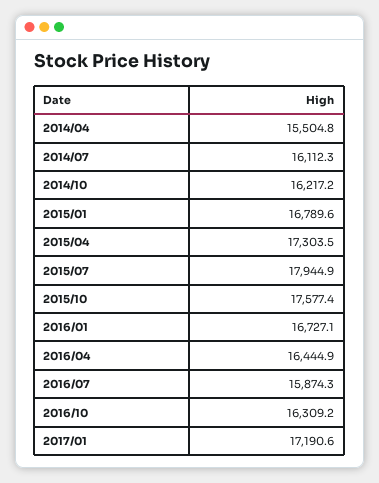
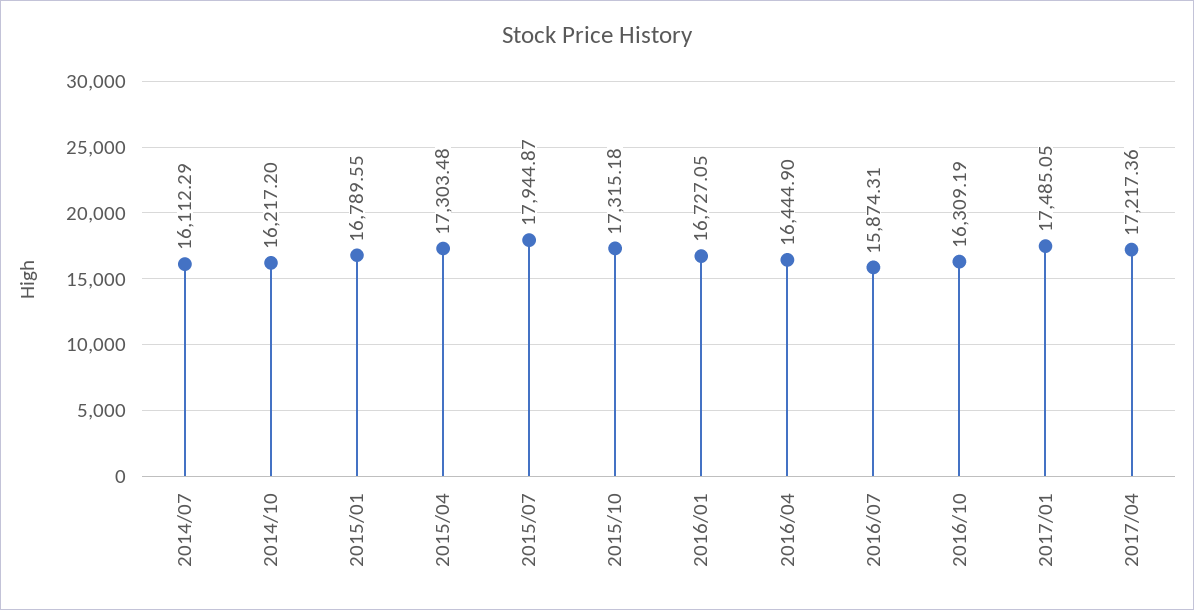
2014/04: 15504.8 -> none
2015/10: 17577.4 -> 17315.18
2017/01: 17190.6 -> 17485.05
2017/04: none -> 17217.36

